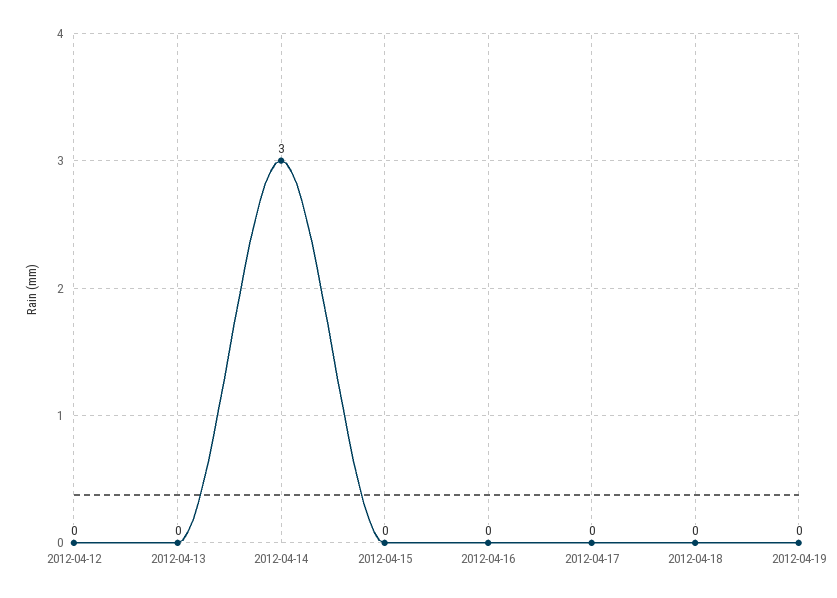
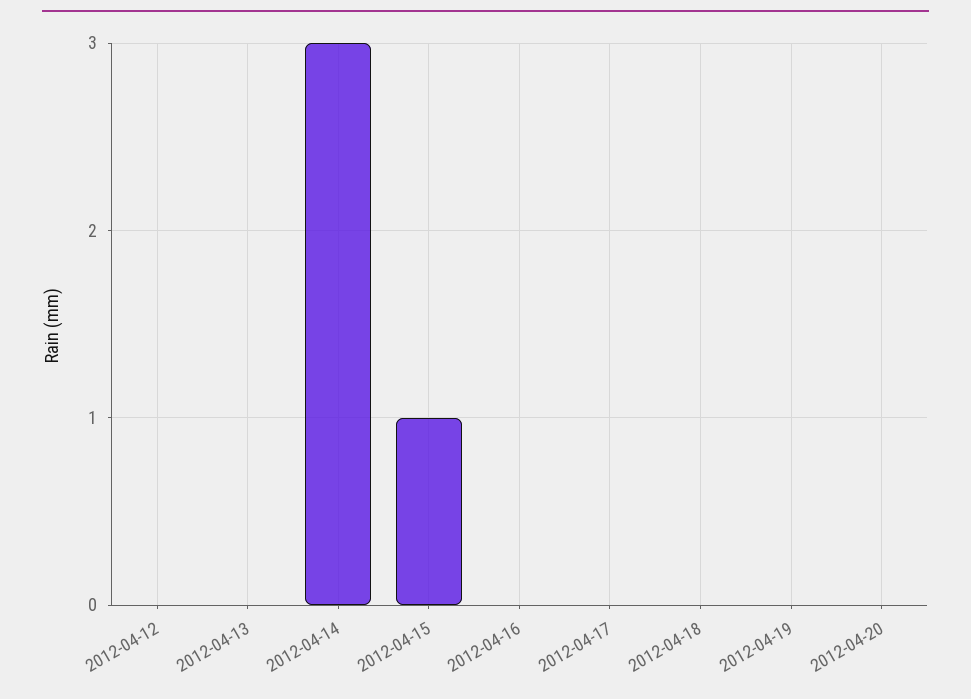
2012-04-15: 0 -> 1
2012-04-20: none -> 0

